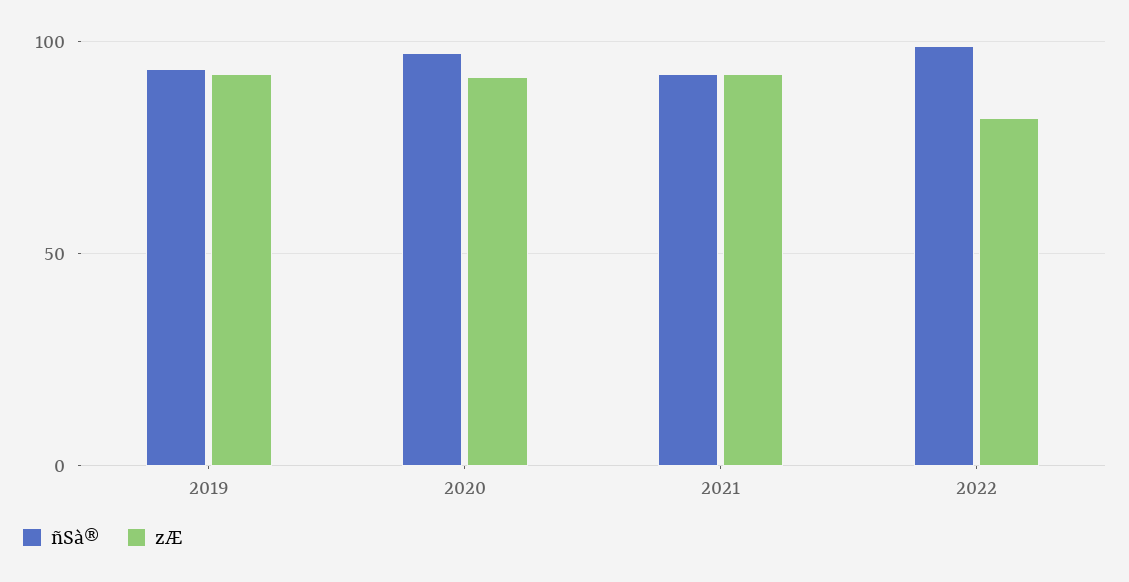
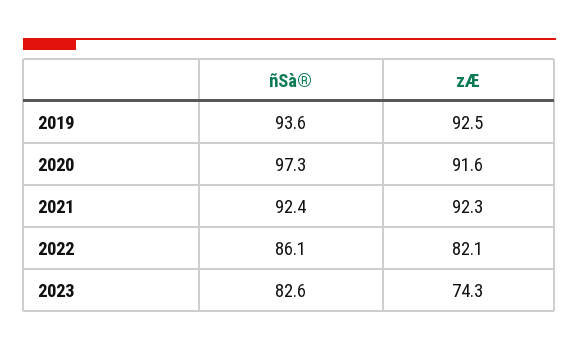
ñSà®, 2022: 100 -> 86.1
ñSà®, 2023: none -> 82.6
zÆ, 2023: none -> 74.3

